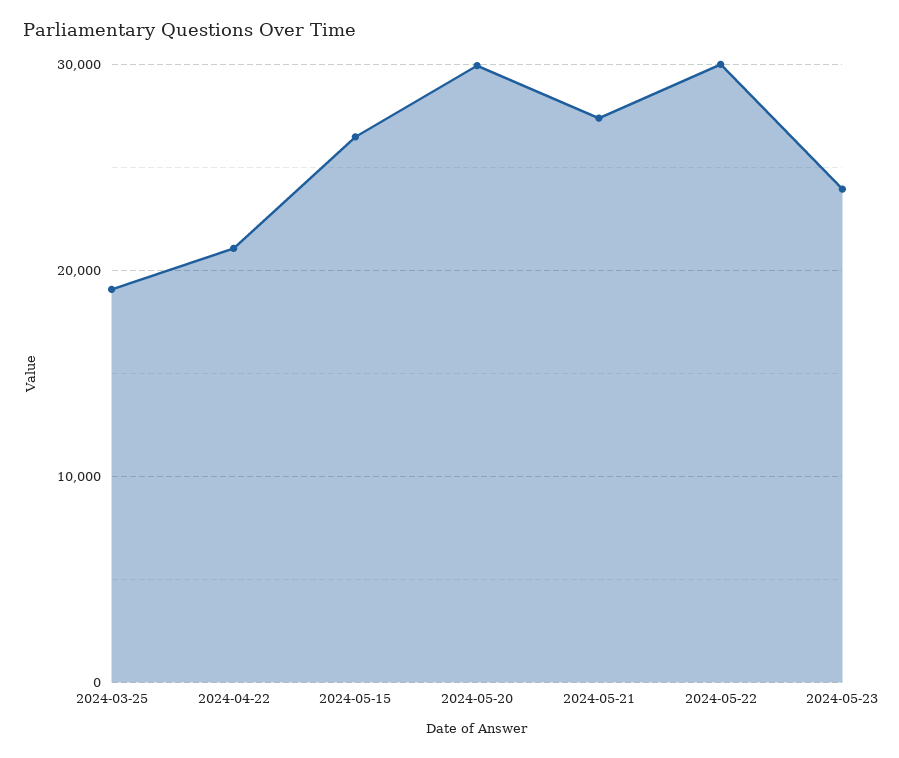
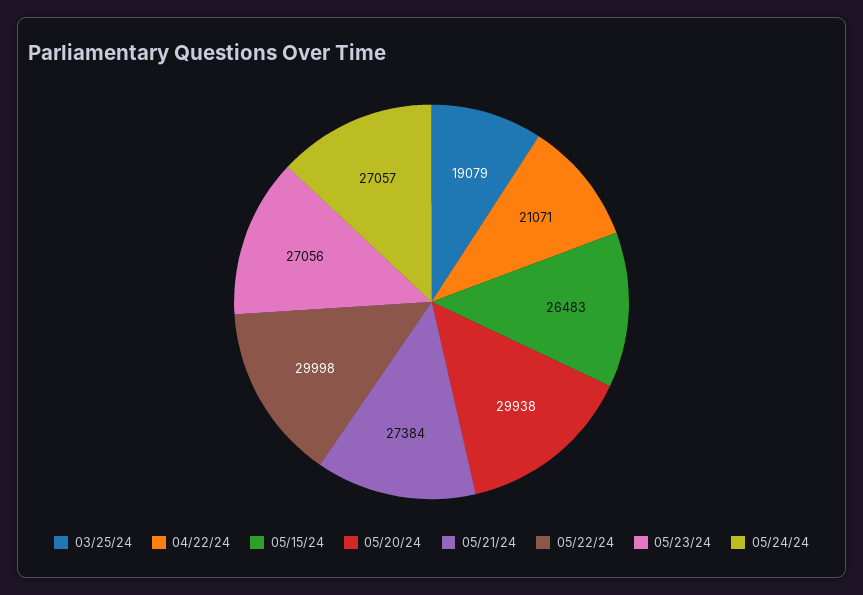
2024-05-23: 24000 -> 27056
05/24/24: none -> 27057

